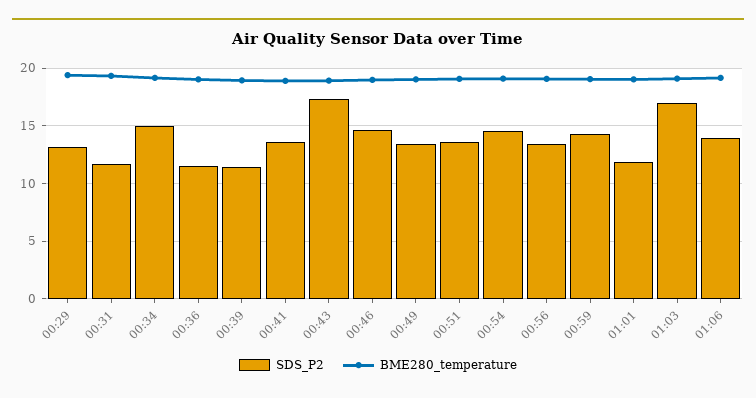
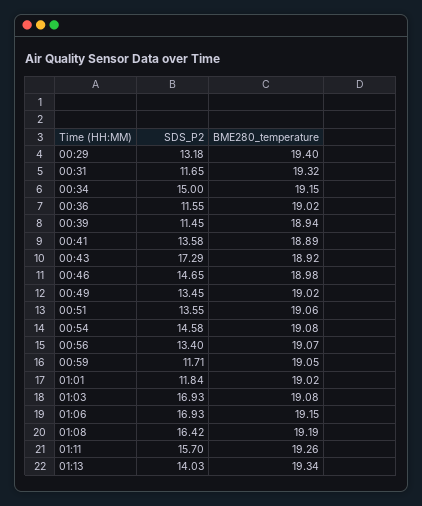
SDS_P2, 00:59: 14 -> 11.71
SDS_P2, 01:06: 14 -> 16.93
SDS_P2, 01:08: none -> 16.42
BME280_temperature, 01:08: none -> 19.19
SDS_P2, 01:11: none -> 15.7
BME280_temperature, 01:11: none -> 19.26
SDS_P2, 01:13: none -> 14.03
BME280_temperature, 01:13: none -> 19.34

